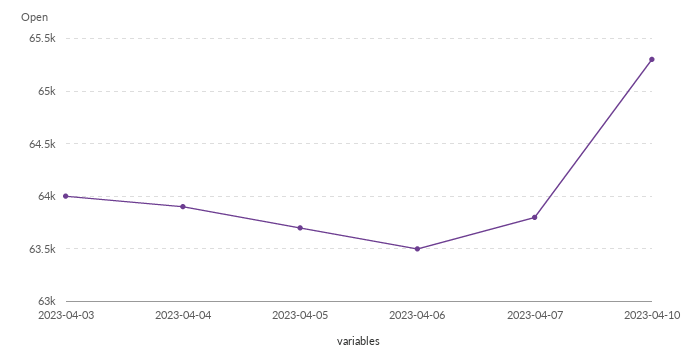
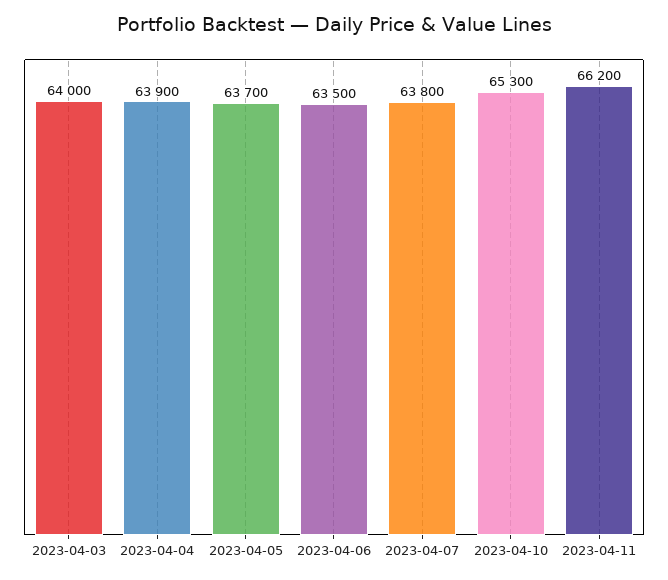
2023-04-11: none -> 66200

